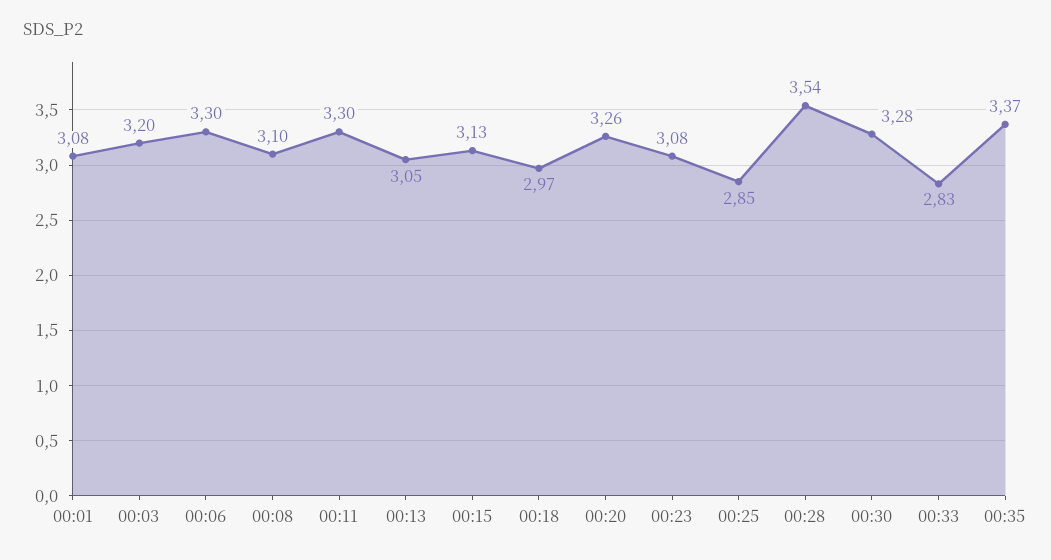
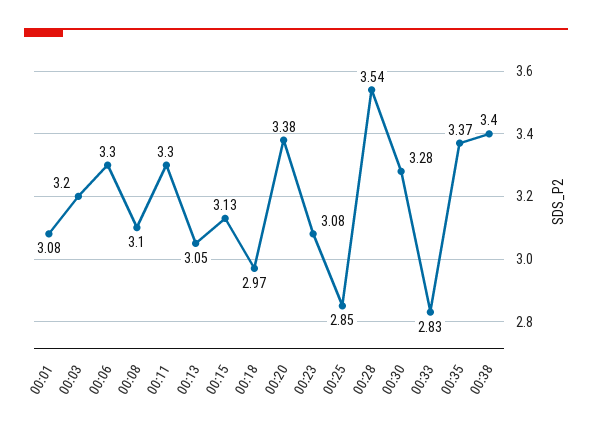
00:20: 3.26 -> 3.38
00:38: none -> 3.4

